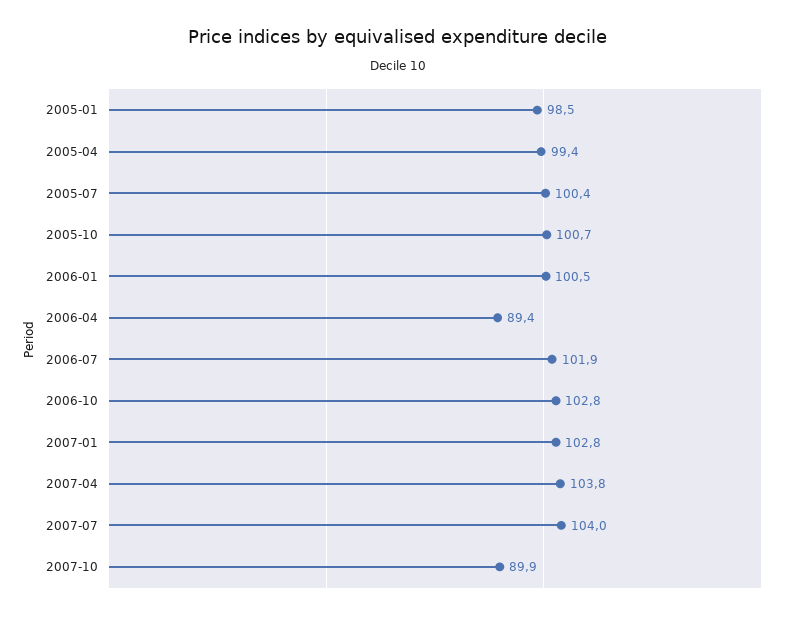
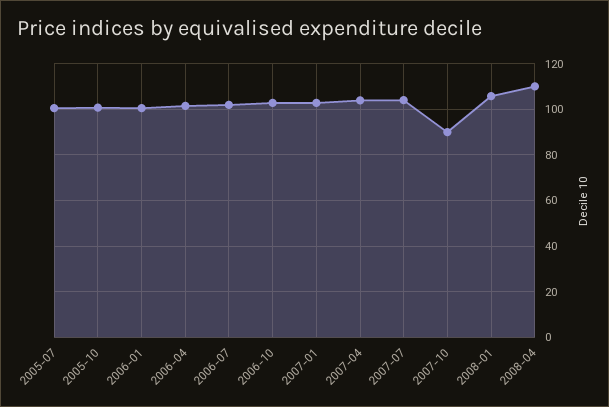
2005-01: 98.5 -> none
2005-04: 99.4 -> none
2006-04: 89.4 -> 100
2008-01: none -> 105
2008-04: none -> 110

